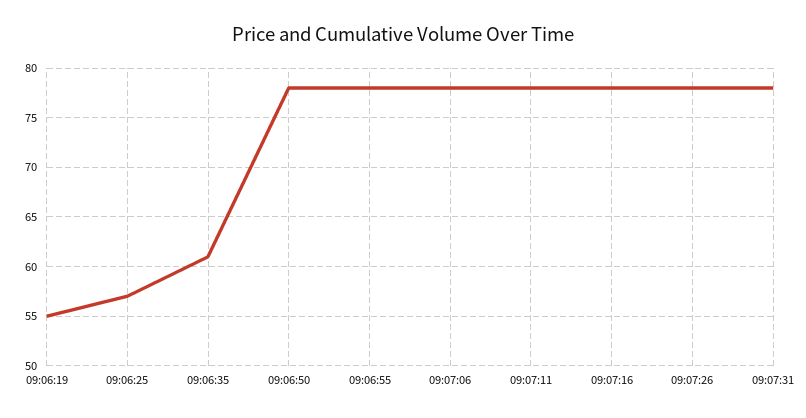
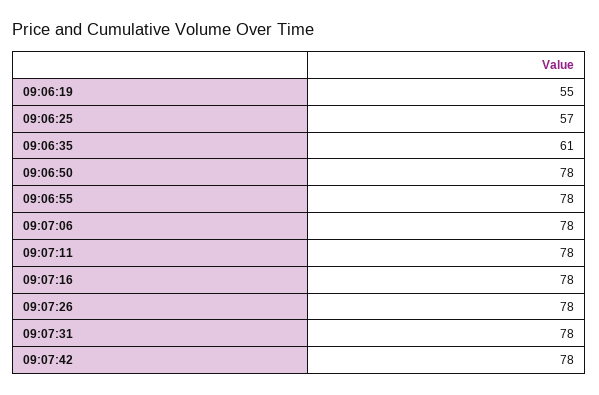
09:07:42: none -> 78

